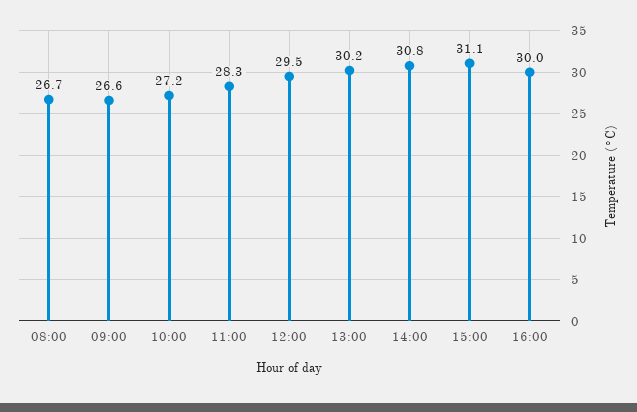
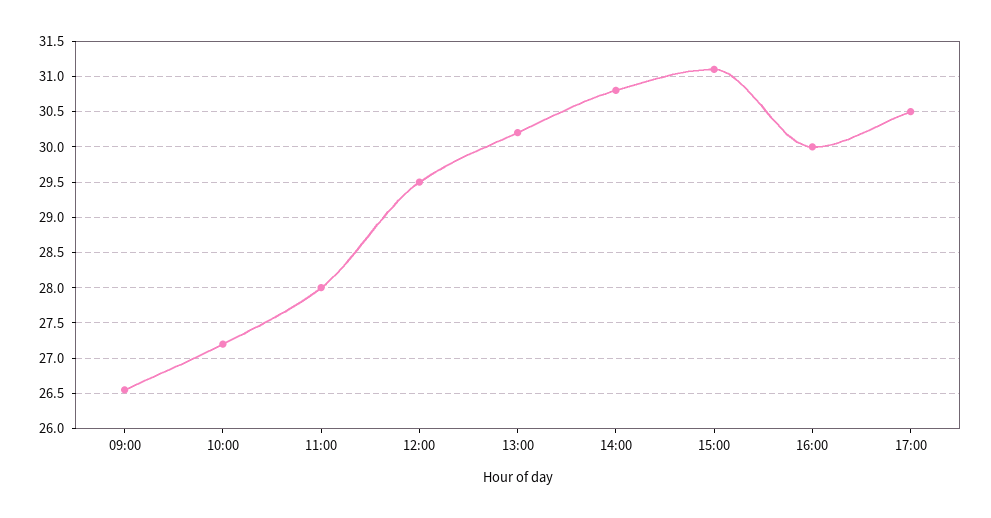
08:00: 26.7 -> none
11:00: 28.3 -> 28
17:00: none -> 30.5

